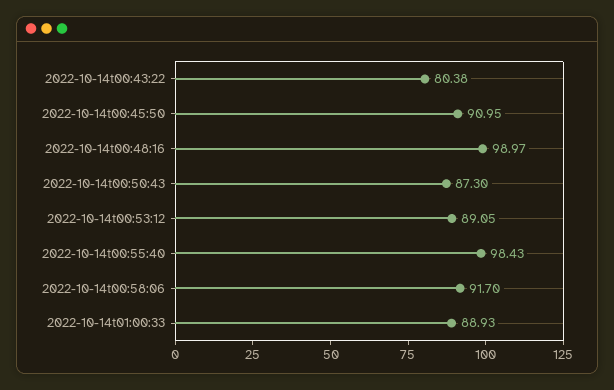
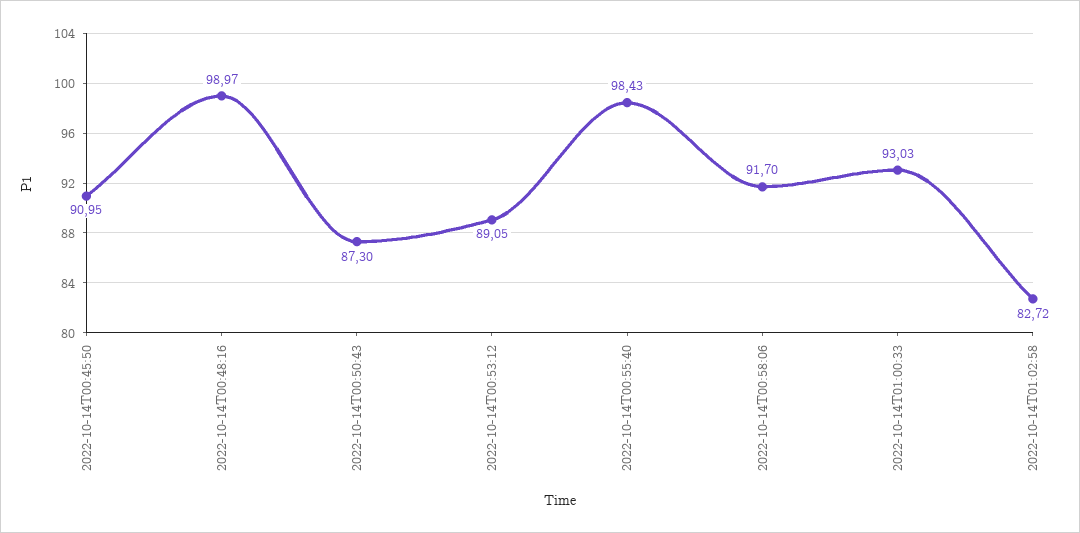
2022-10-14t00:43:22: 80.38 -> none
2022-10-14t01:00:33: 88.93 -> 93.03
2022-10-14T01:02:58: none -> 82.72

